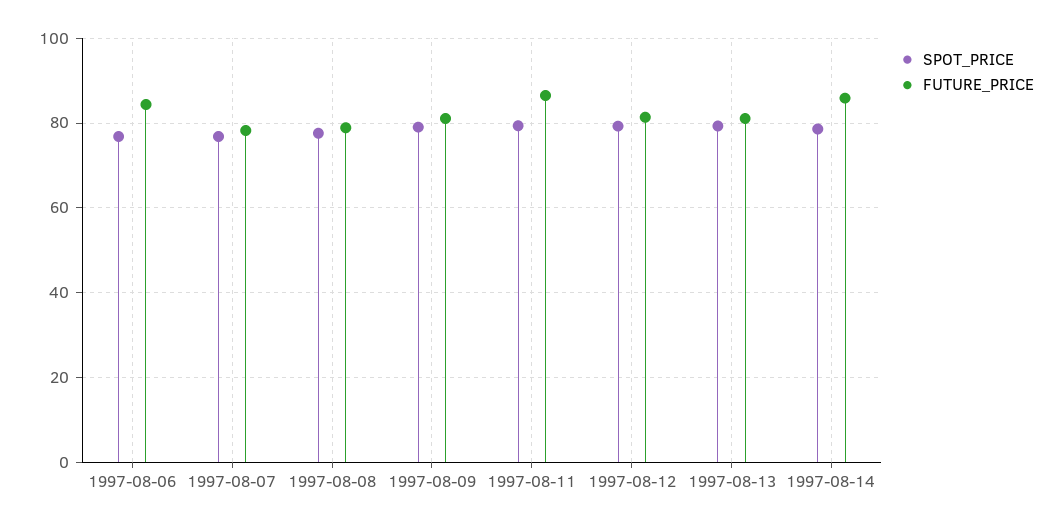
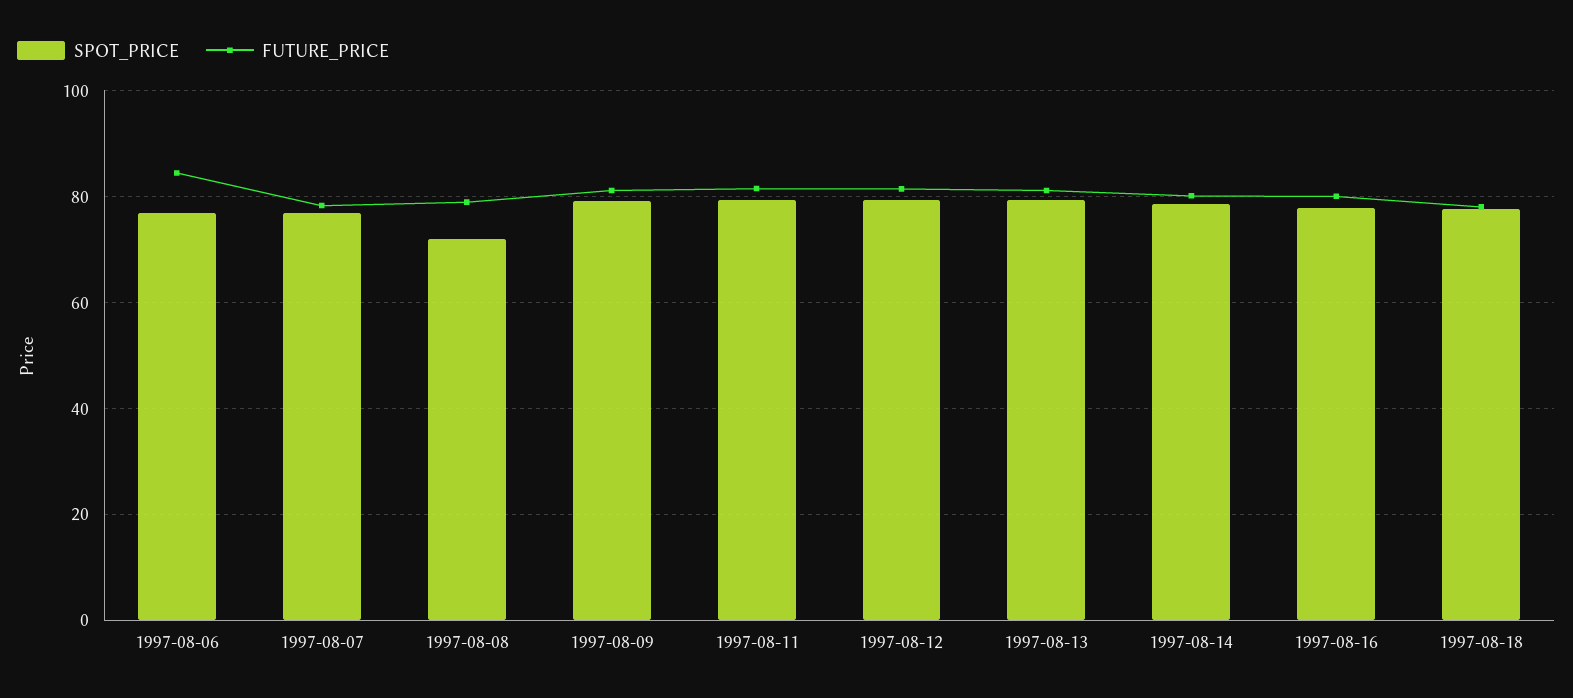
SPOT_PRICE, 1997-08-08: 78 -> 72
FUTURE_PRICE, 1997-08-11: 86 -> 82
FUTURE_PRICE, 1997-08-14: 86 -> 80
SPOT_PRICE, 1997-08-16: none -> 78
FUTURE_PRICE, 1997-08-16: none -> 80
SPOT_PRICE, 1997-08-18: none -> 78
FUTURE_PRICE, 1997-08-18: none -> 78

